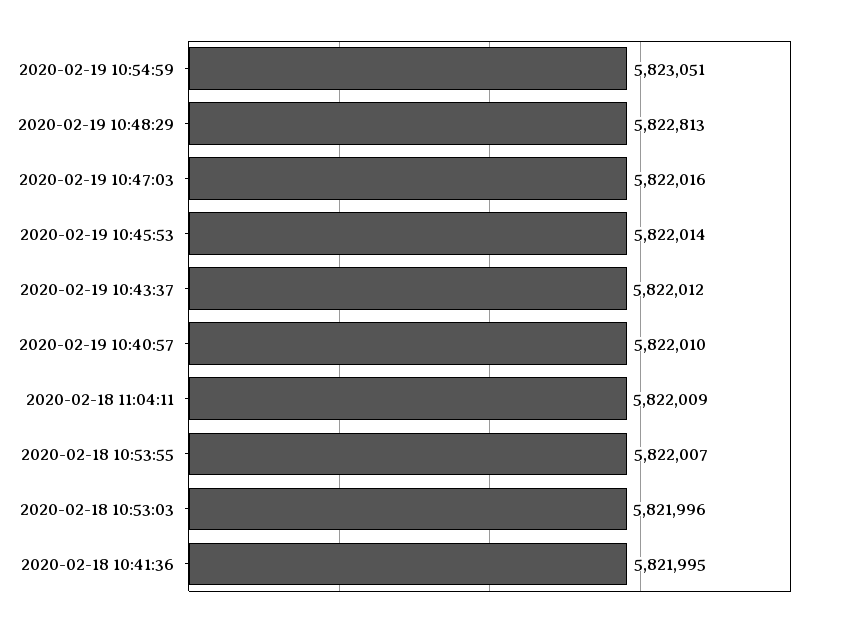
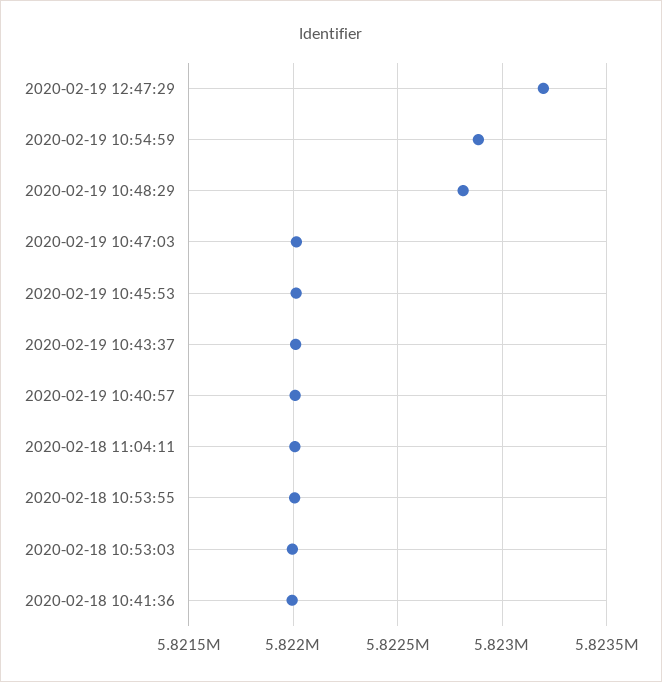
2020-02-19 10:54:59: 5823051 -> 5822900
2020-02-19 12:47:29: none -> 5823200

